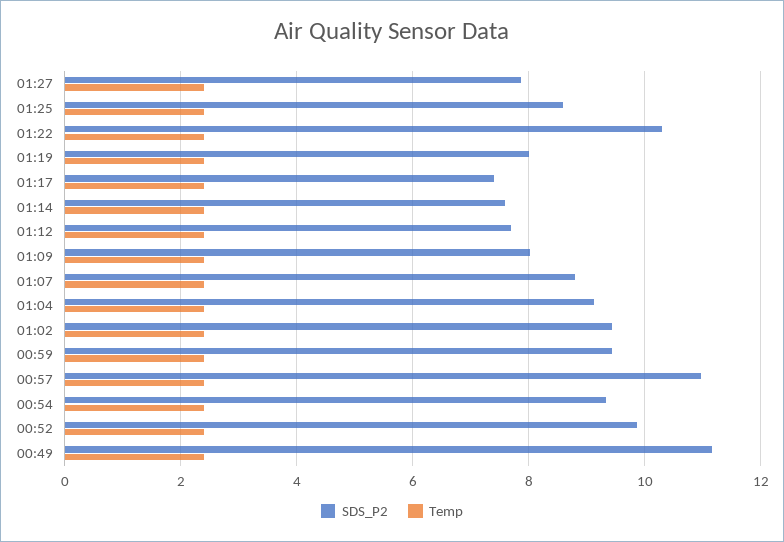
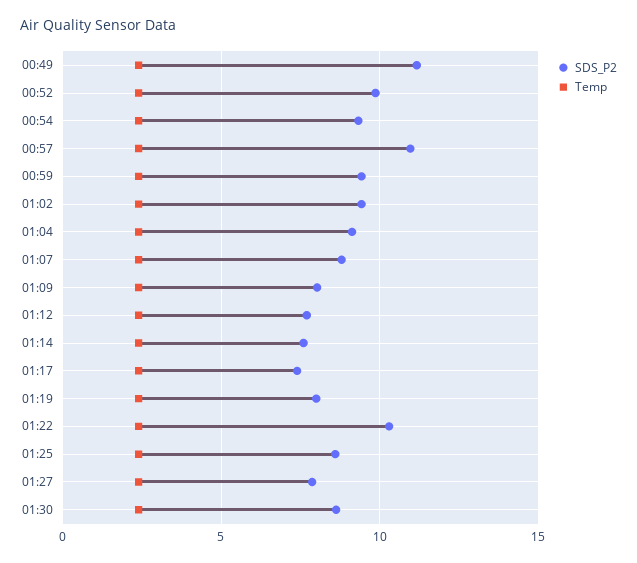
SDS_P2, 01:30: none -> 8.5
Temp, 01:30: none -> 2.5

